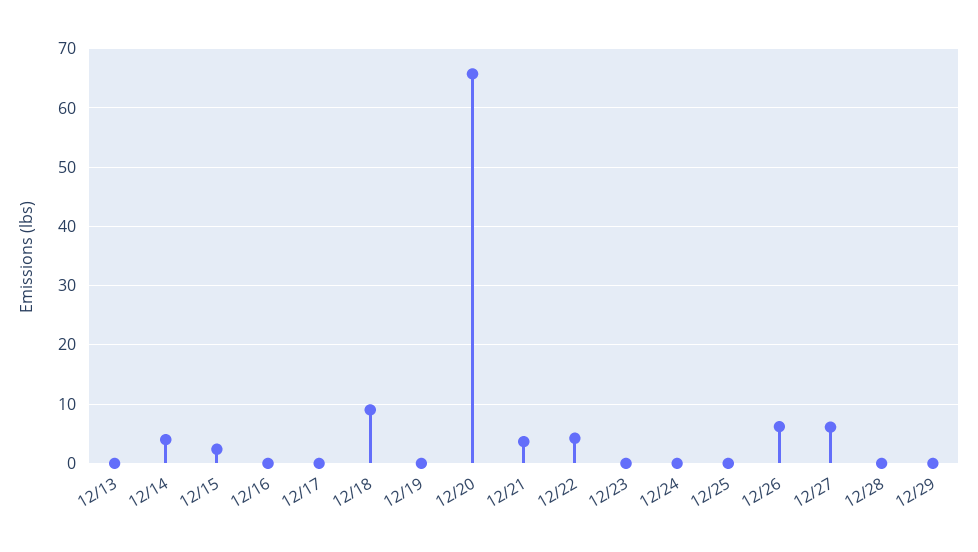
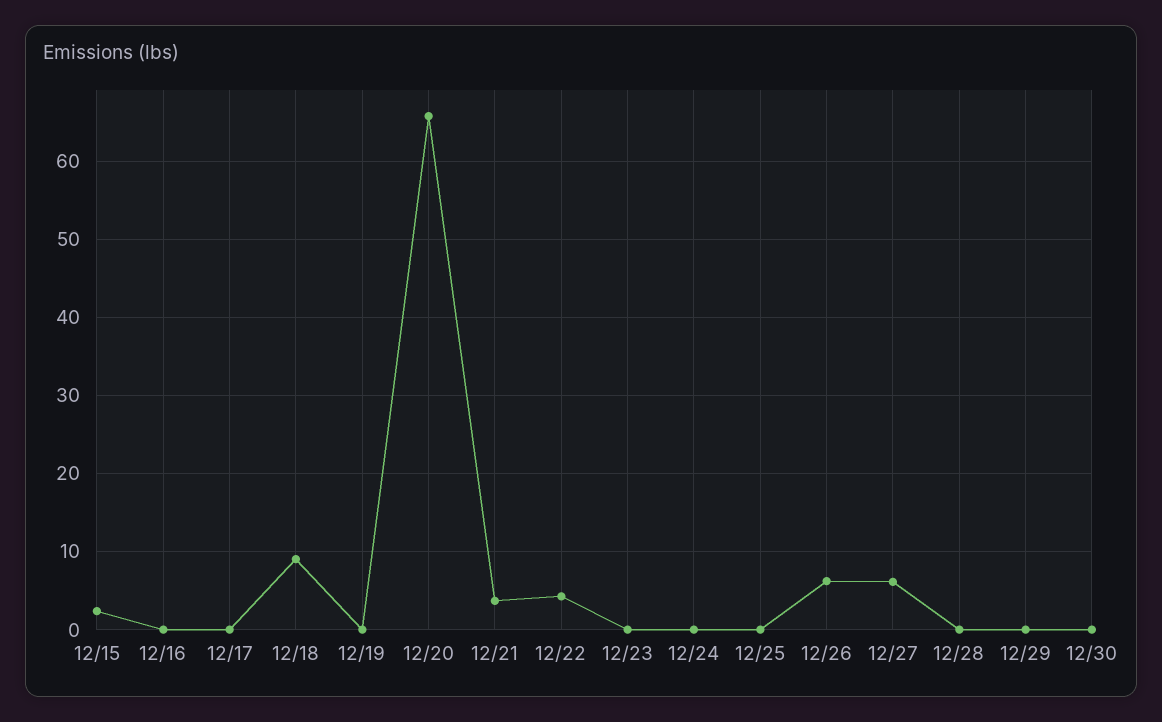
12/13: 0 -> none
12/14: 4 -> none
12/30: none -> 0

